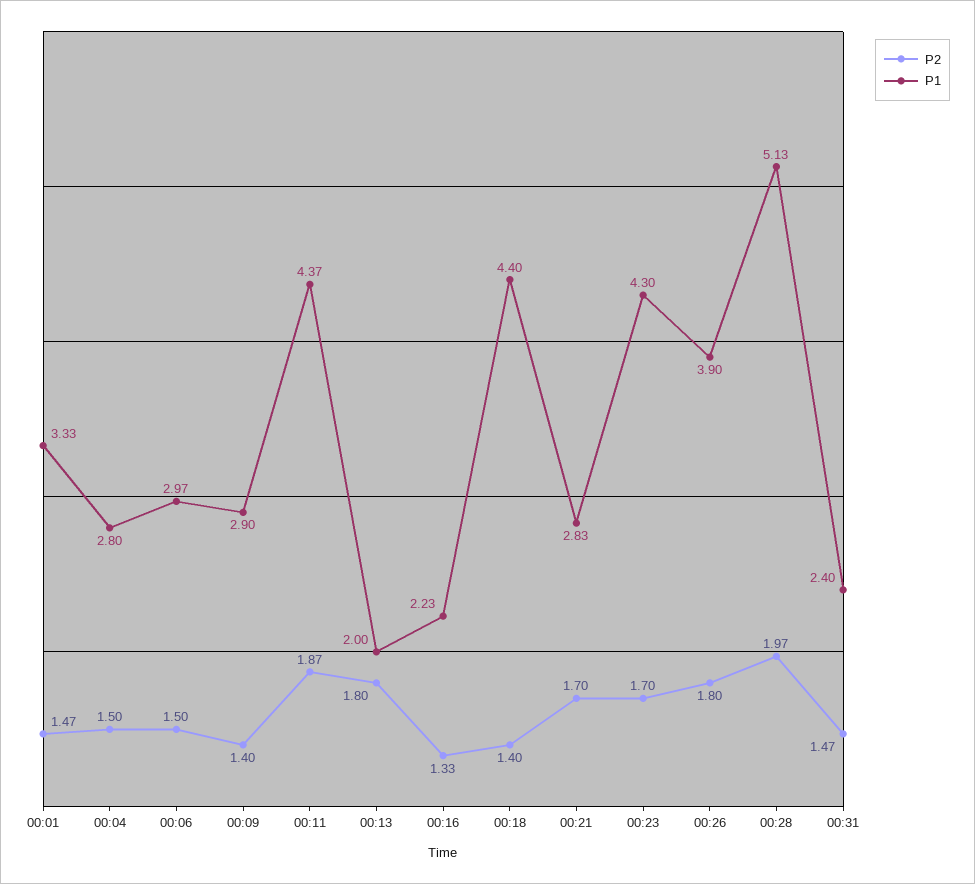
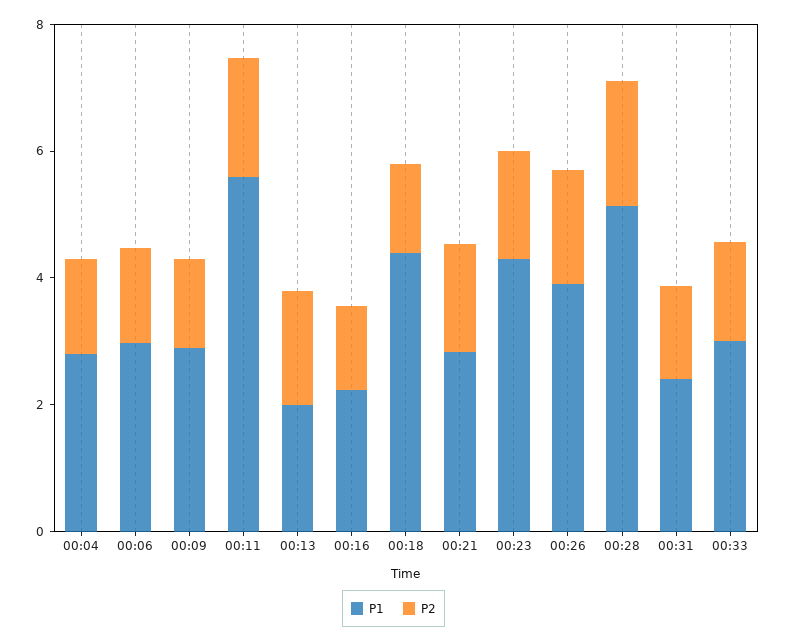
P2, 00:01: 1.47 -> none
P1, 00:01: 3.33 -> none
P1, 00:11: 4.37 -> 5.5
P1, 00:33: none -> 3
P2, 00:33: none -> 1.5

